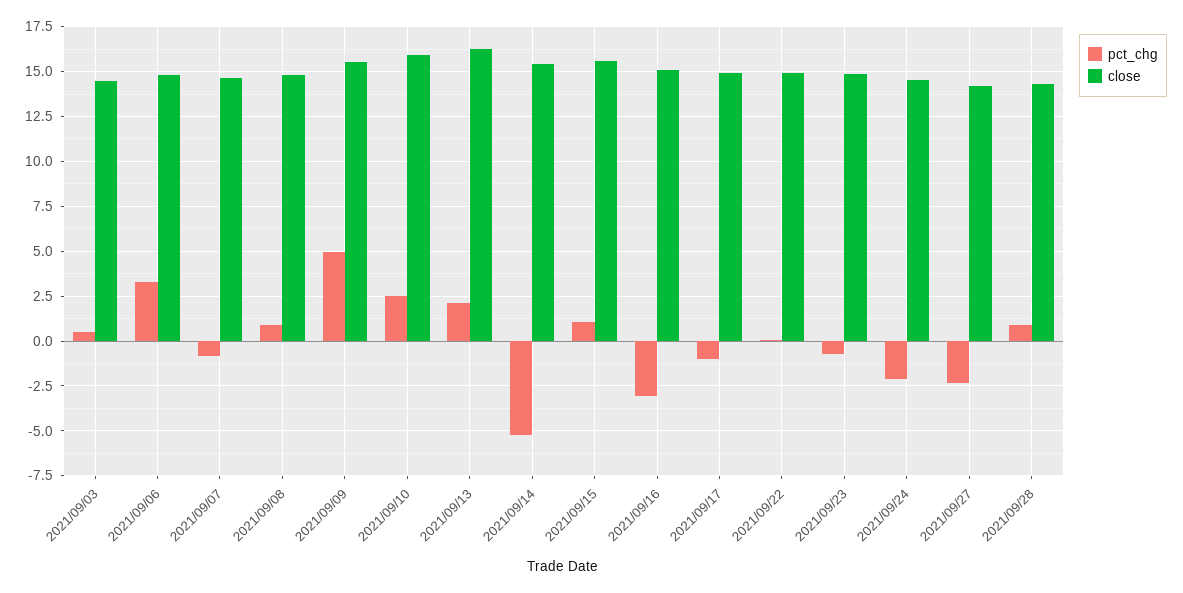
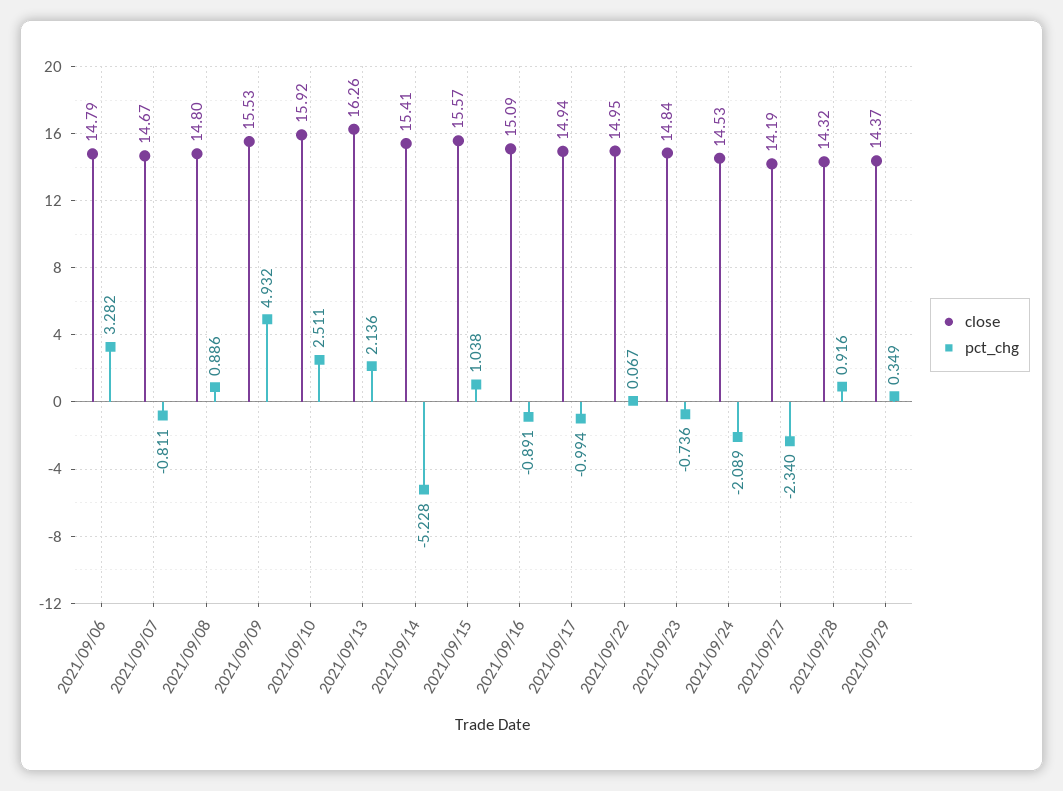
pct_chg, 2021/09/03: 0.5 -> none
close, 2021/09/03: 14.5 -> none
pct_chg, 2021/09/16: -3 -> -0.891
close, 2021/09/29: none -> 14.37
pct_chg, 2021/09/29: none -> 0.349

